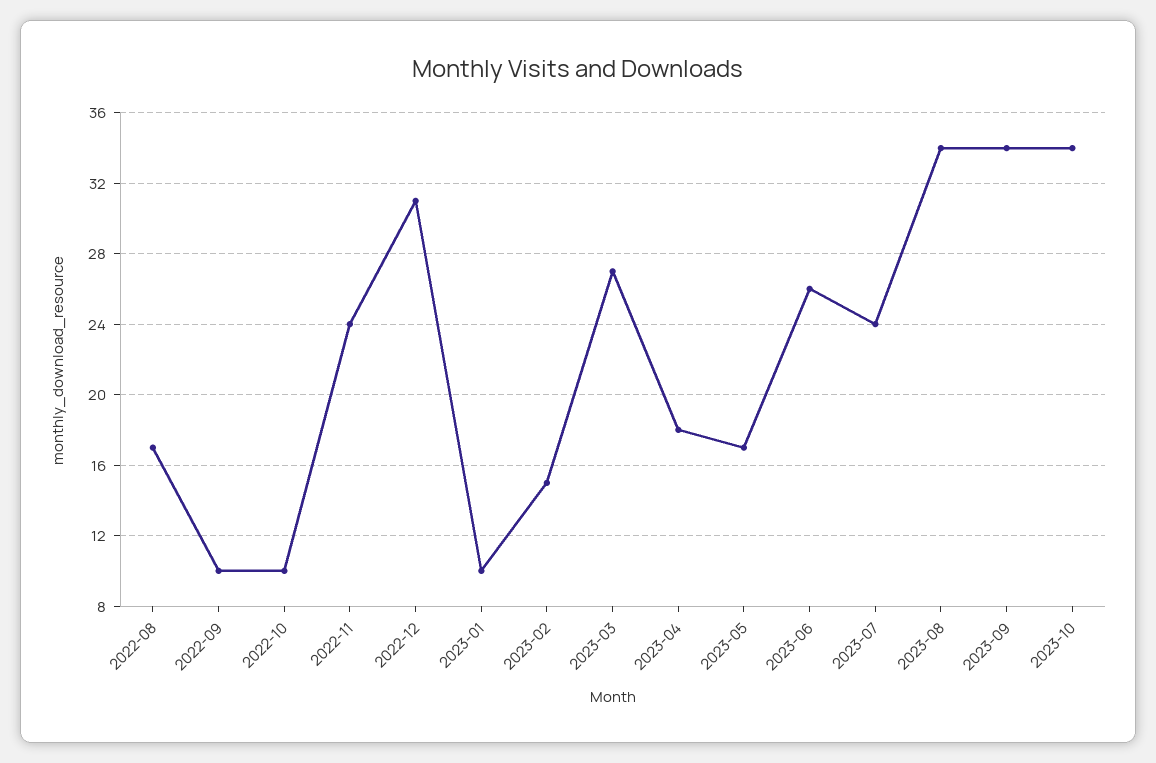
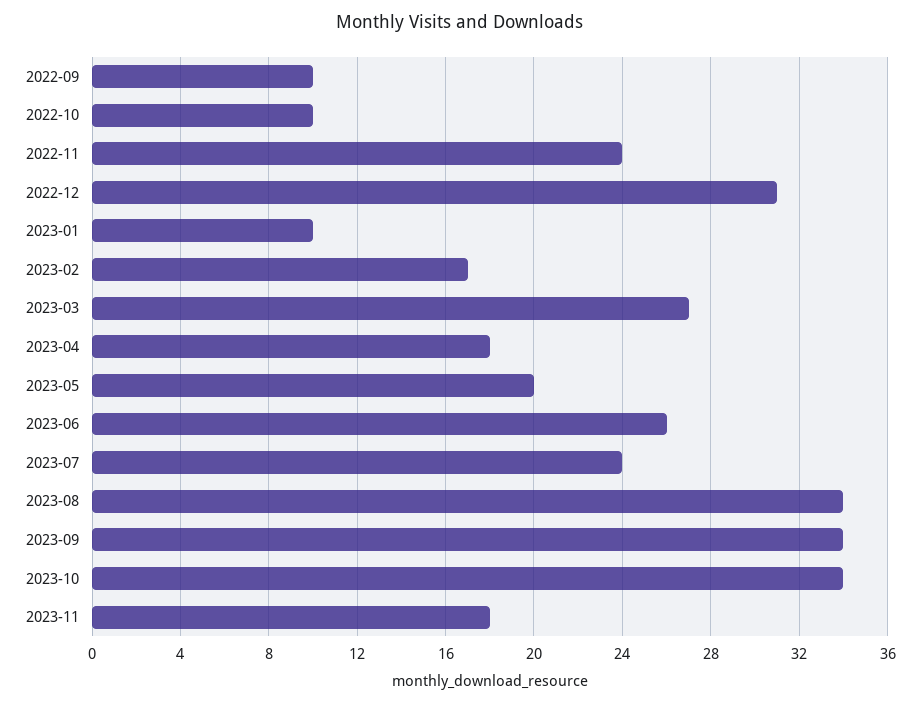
2022-08: 17 -> none
2023-02: 15 -> 17
2023-05: 17 -> 20
2023-11: none -> 18

